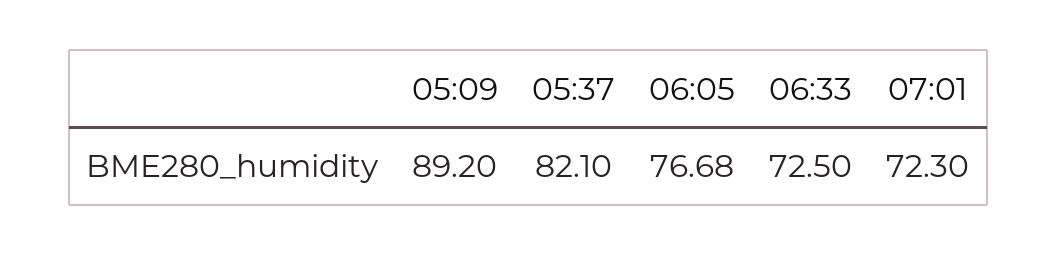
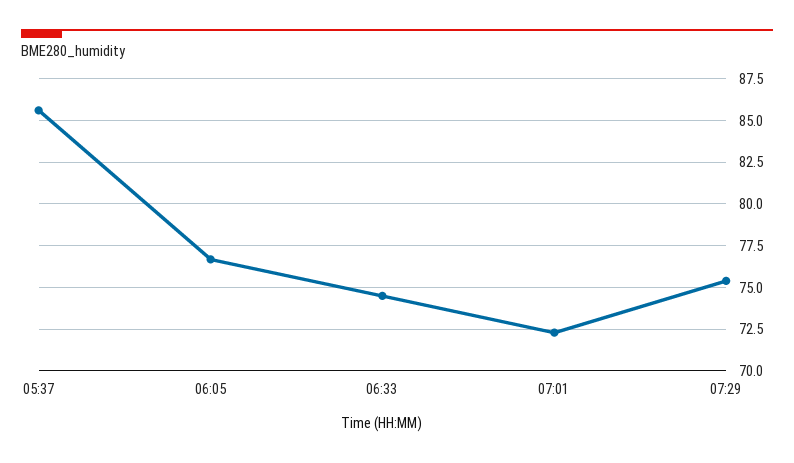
05:09: 89.2 -> none
05:37: 82.1 -> 85.5
06:33: 72.5 -> 74.5
07:29: none -> 75.5

